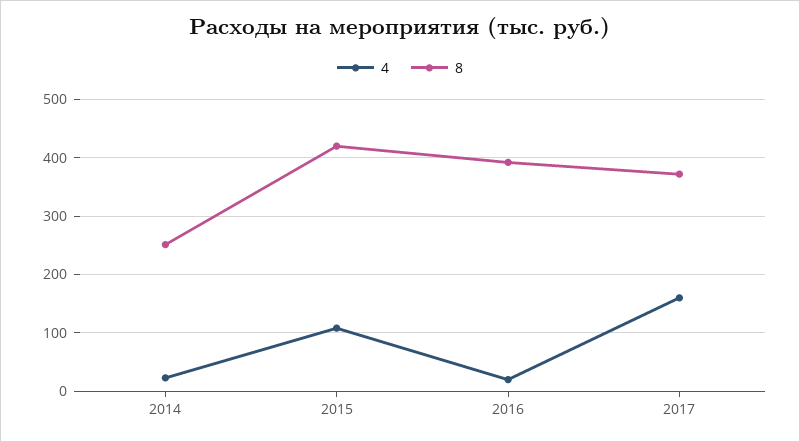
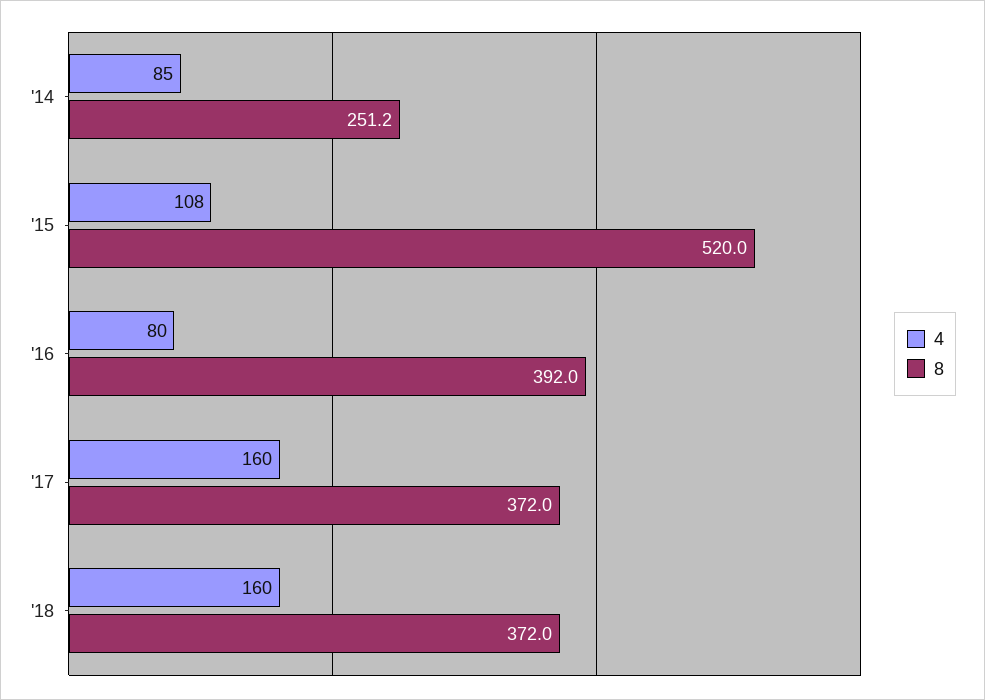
4, 2014: 20 -> 85
8, 2015: 420 -> 520
4, 2016: 20 -> 80
4, '18: none -> 160
8, '18: none -> 372

